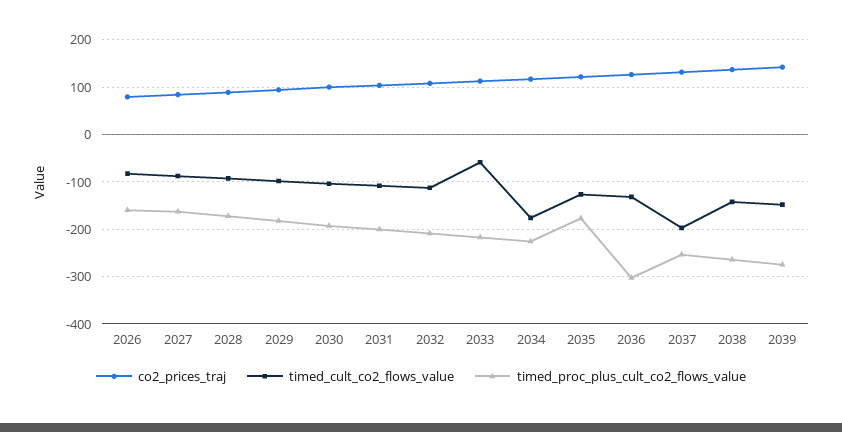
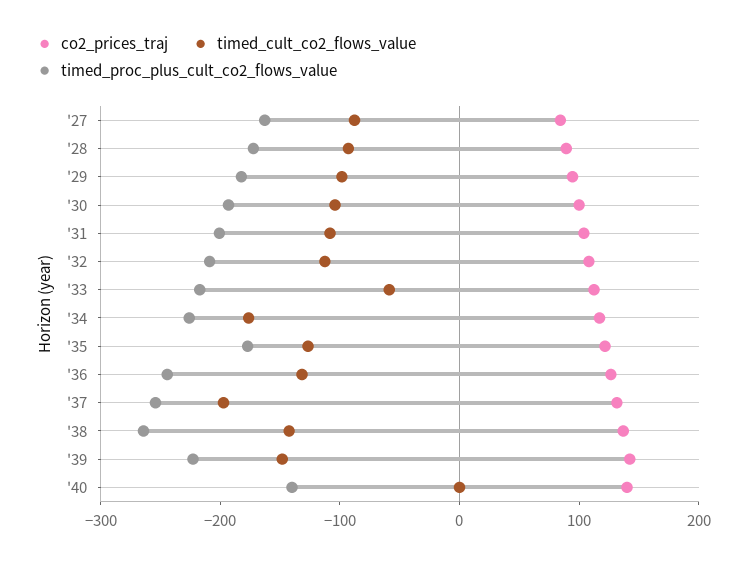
co2_prices_traj, 2026: 80 -> none
timed_cult_co2_flows_value, 2026: -80 -> none
timed_proc_plus_cult_co2_flows_value, 2026: -160 -> none
timed_proc_plus_cult_co2_flows_value, 2036: -300 -> -240
timed_proc_plus_cult_co2_flows_value, 2039: -280 -> -220
co2_prices_traj, '40: none -> 140
timed_cult_co2_flows_value, '40: none -> 0
timed_proc_plus_cult_co2_flows_value, '40: none -> -140

